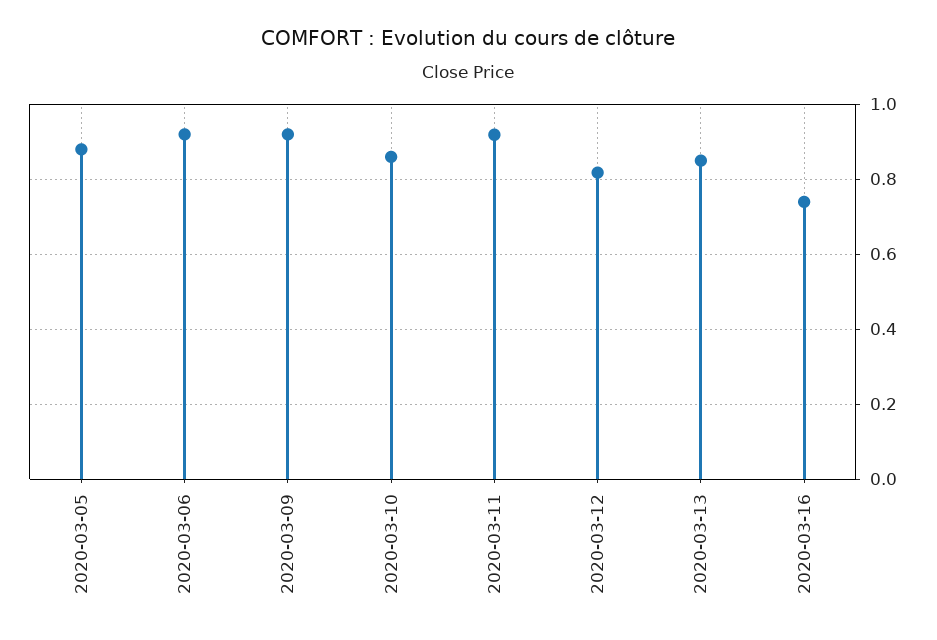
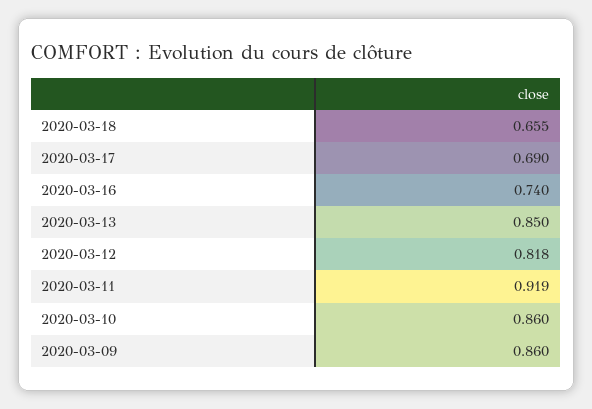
2020-03-05: 0.88 -> none
2020-03-06: 0.92 -> none
2020-03-09: 0.92 -> 0.86
2020-03-18: none -> 0.655
2020-03-17: none -> 0.69

